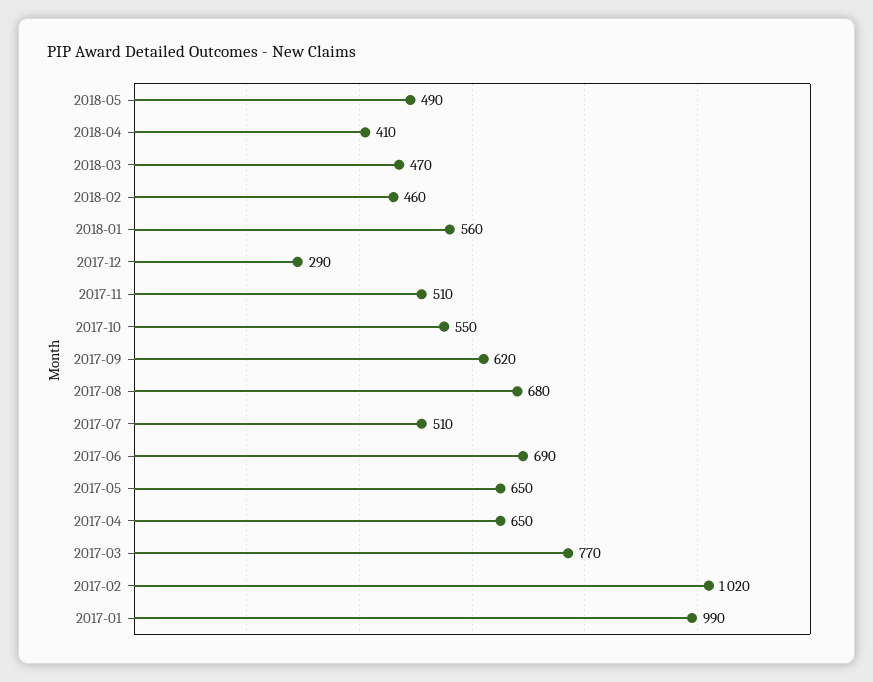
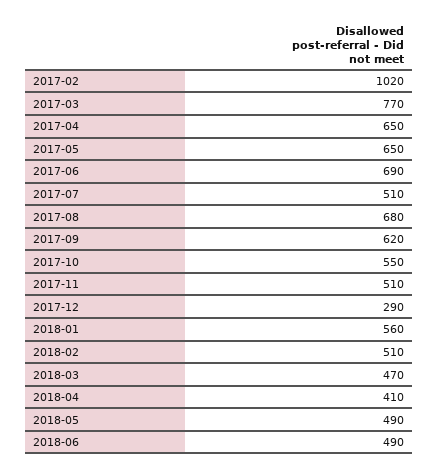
2018-02: 460 -> 510
2017-01: 990 -> none
2018-06: none -> 490

